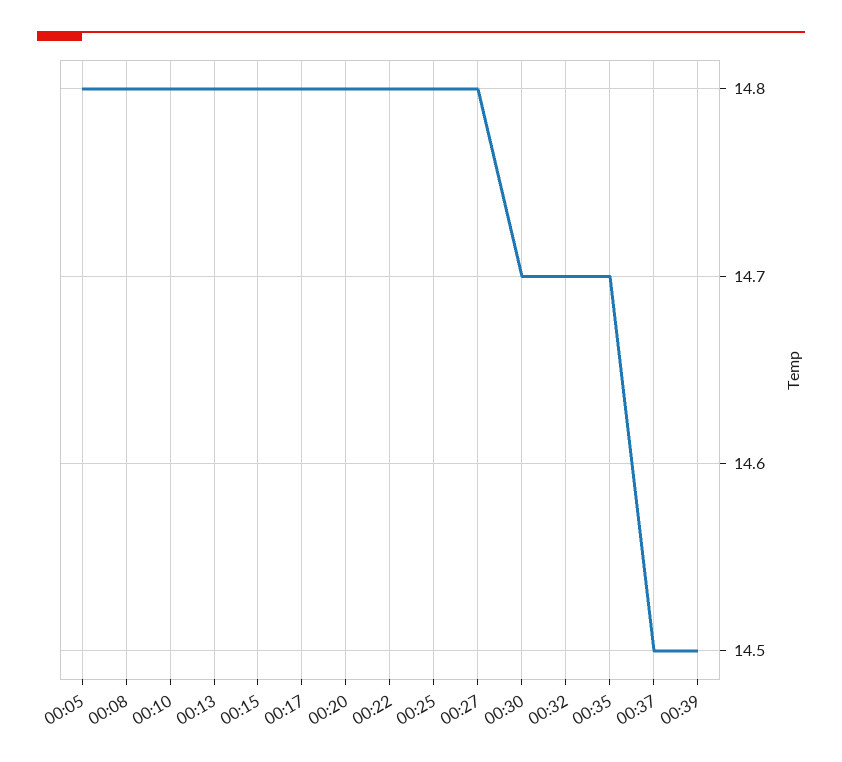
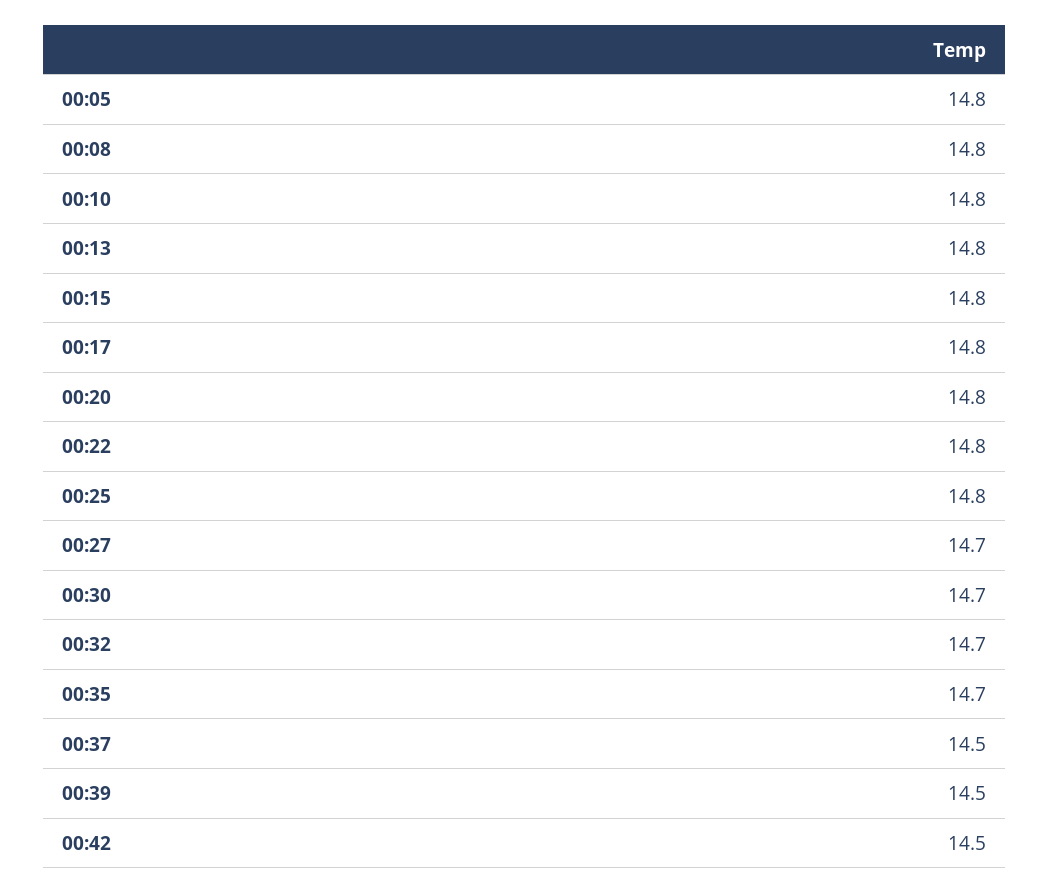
00:27: 14.8 -> 14.7
00:42: none -> 14.5

